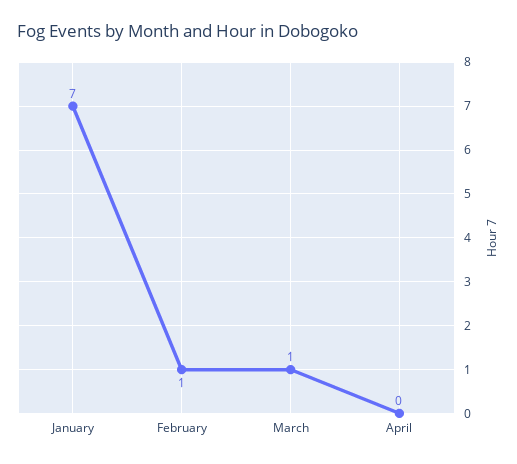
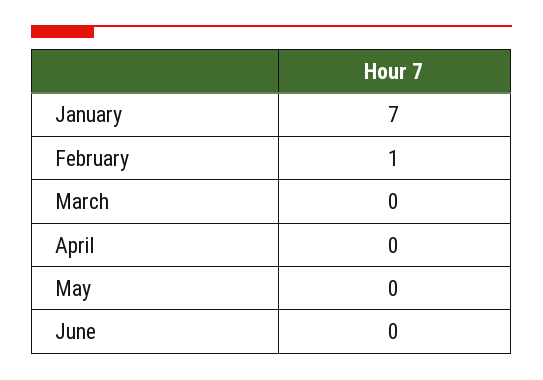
March: 1 -> 0
May: none -> 0
June: none -> 0

